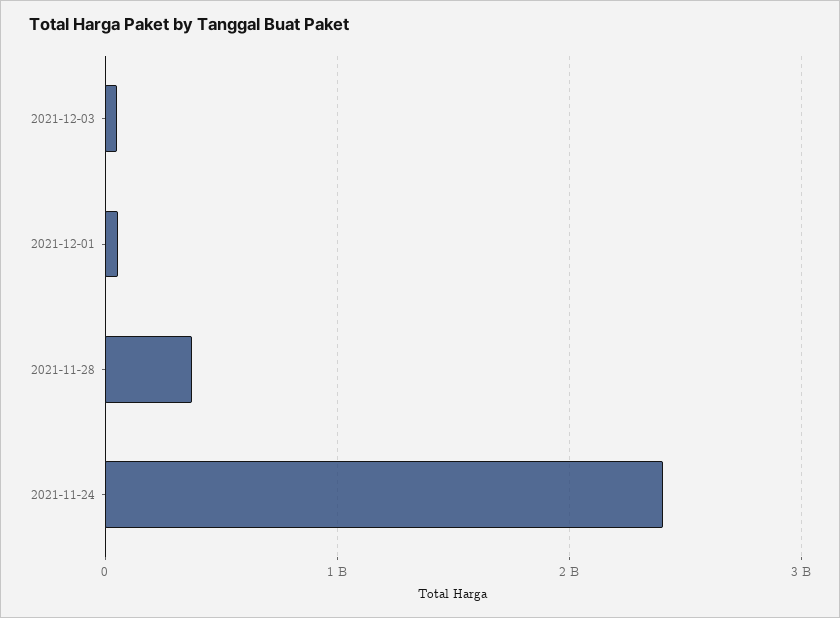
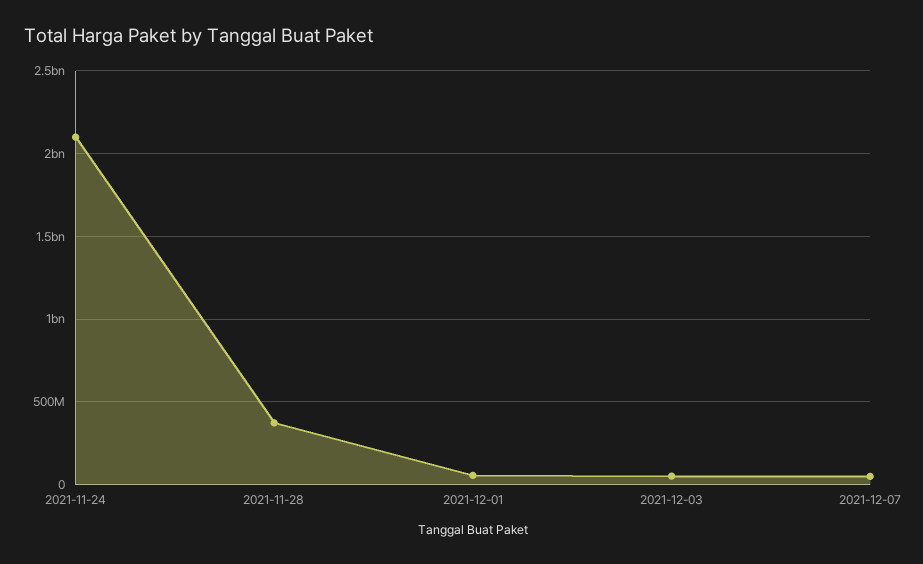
2021-11-24: 2400000000 -> 2100000000
2021-12-07: none -> 50000000

